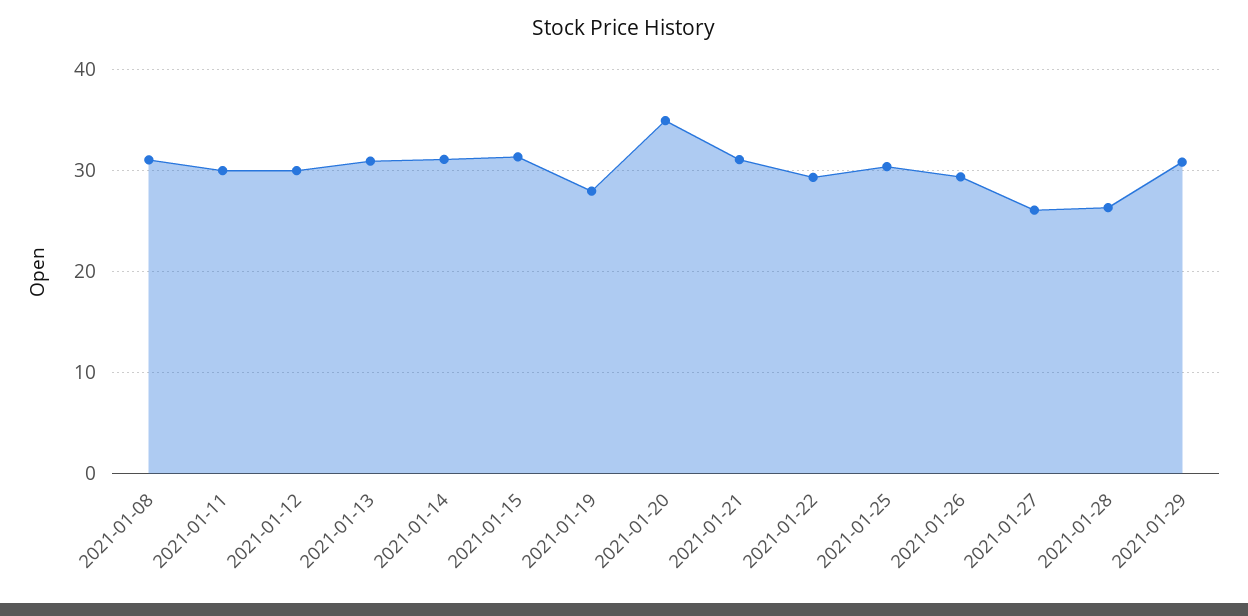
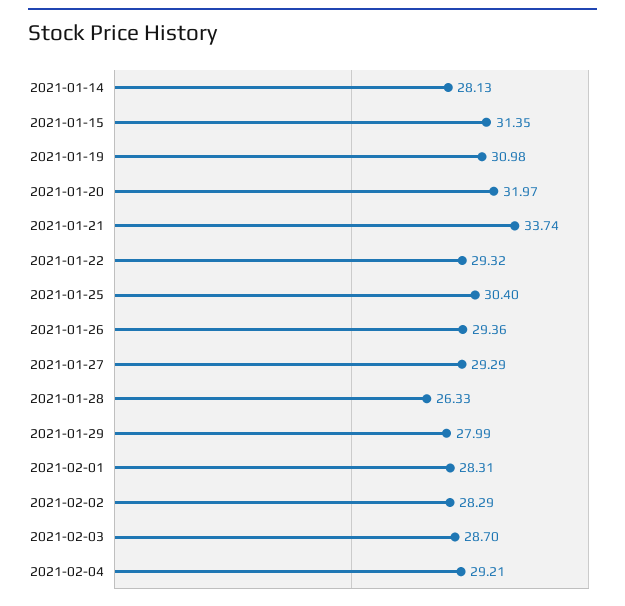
2021-01-08: 31 -> none
2021-01-11: 30 -> none
2021-01-12: 30 -> none
2021-01-13: 31 -> none
2021-01-14: 31 -> 28.13
2021-01-19: 28 -> 30.98
2021-01-20: 35 -> 31.97
2021-01-21: 31 -> 33.74
2021-01-27: 26 -> 29.29
2021-01-29: 31 -> 27.99
2021-02-01: none -> 28.31
2021-02-02: none -> 28.29
2021-02-03: none -> 28.7
2021-02-04: none -> 29.21

